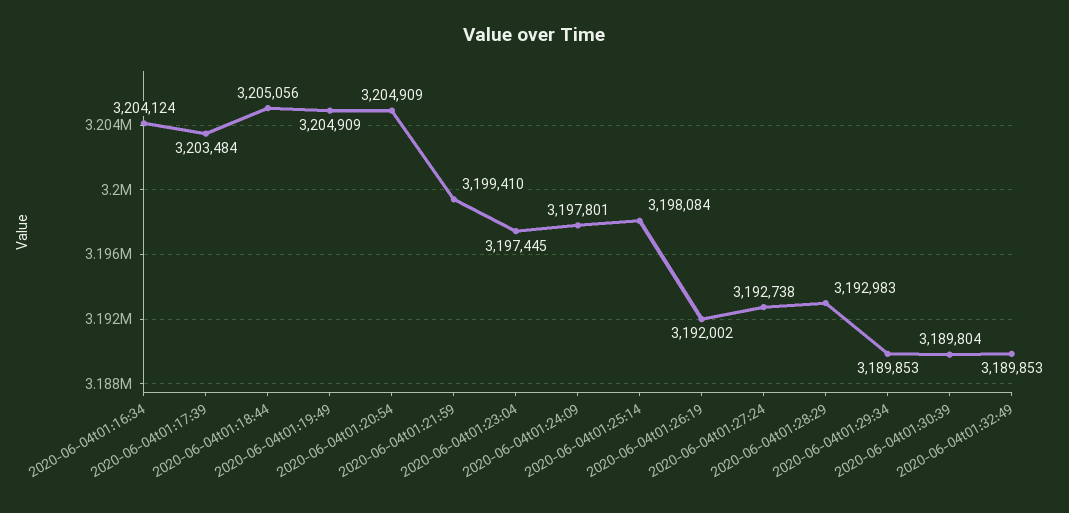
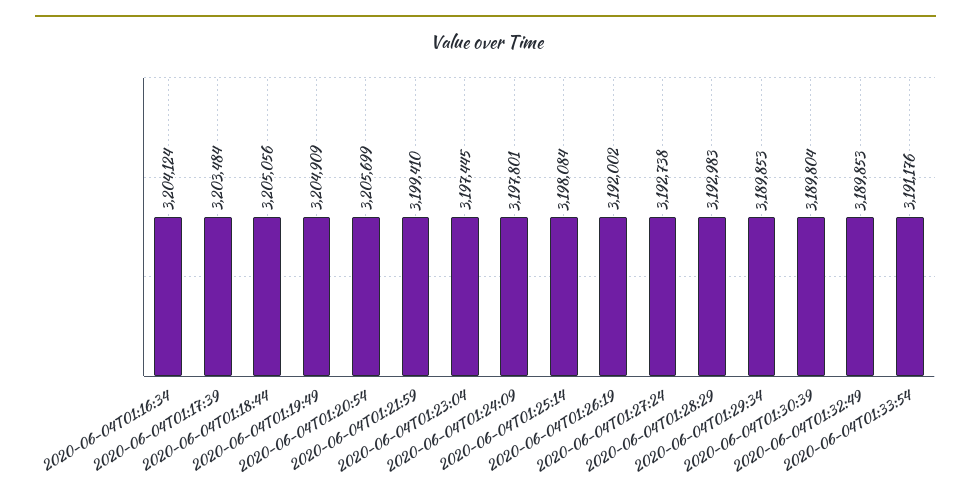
2020-06-04t01:20:54: 3204909 -> 3205699
2020-06-04T01:33:54: none -> 3191176

